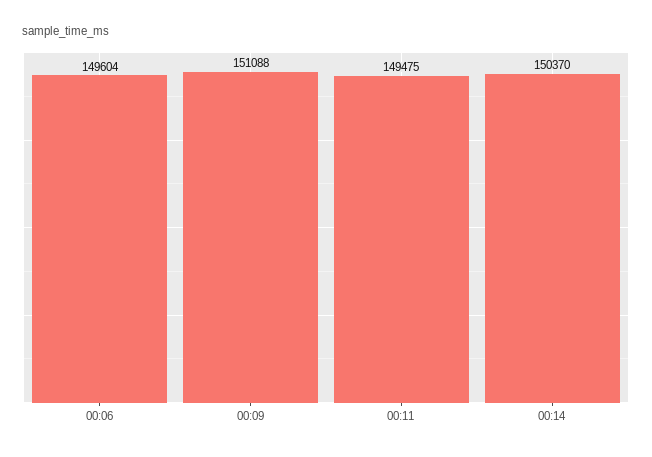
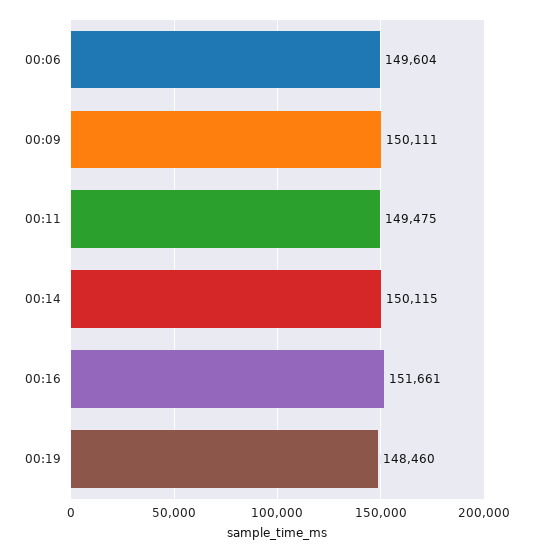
00:09: 151088 -> 150111
00:14: 150370 -> 150115
00:16: none -> 151661
00:19: none -> 148460

